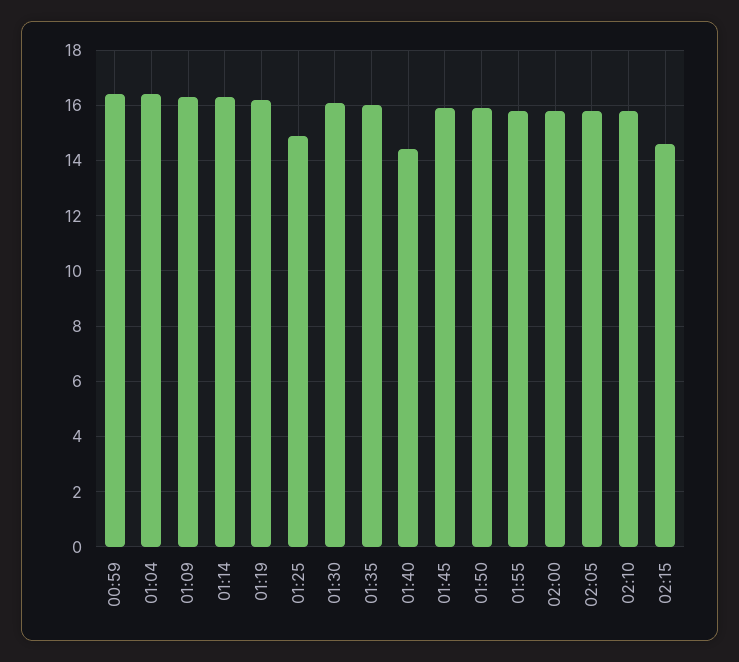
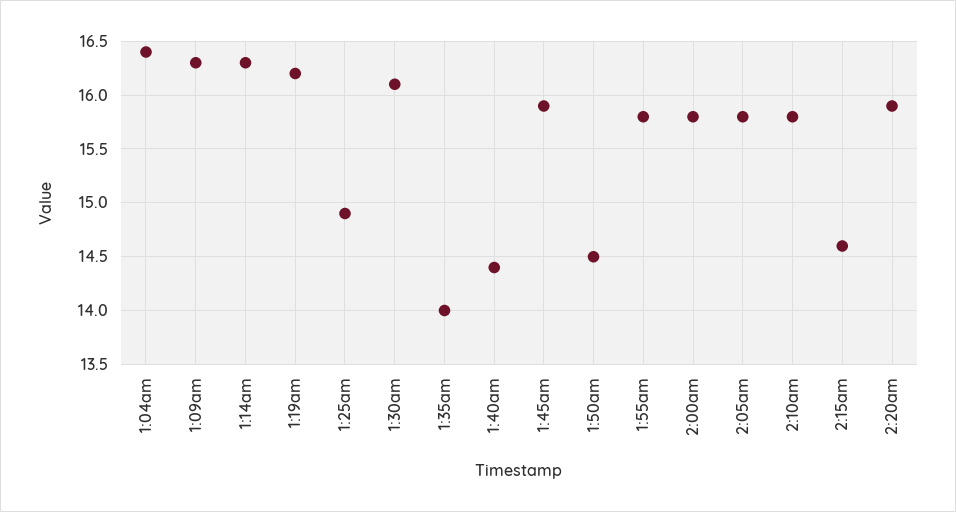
00:59: 16.5 -> none
01:35: 16 -> 14
01:50: 16 -> 14.5
2:20am: none -> 15.9

